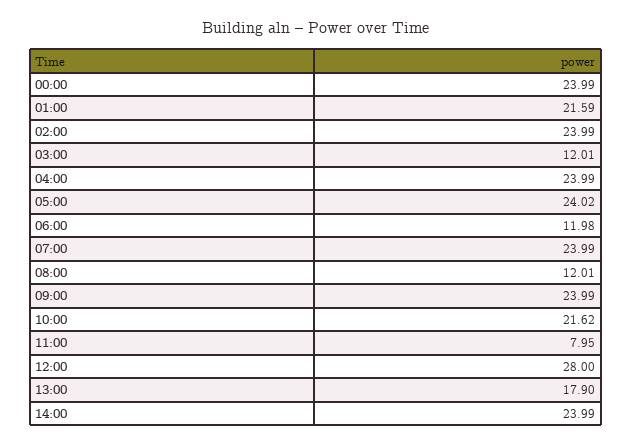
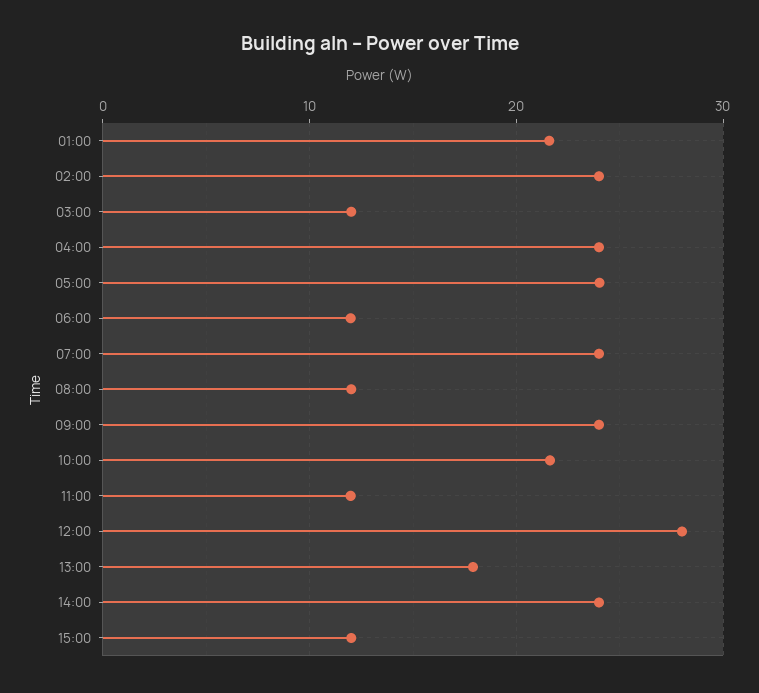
00:00: 23.99 -> none
11:00: 7.95 -> 12
15:00: none -> 12

